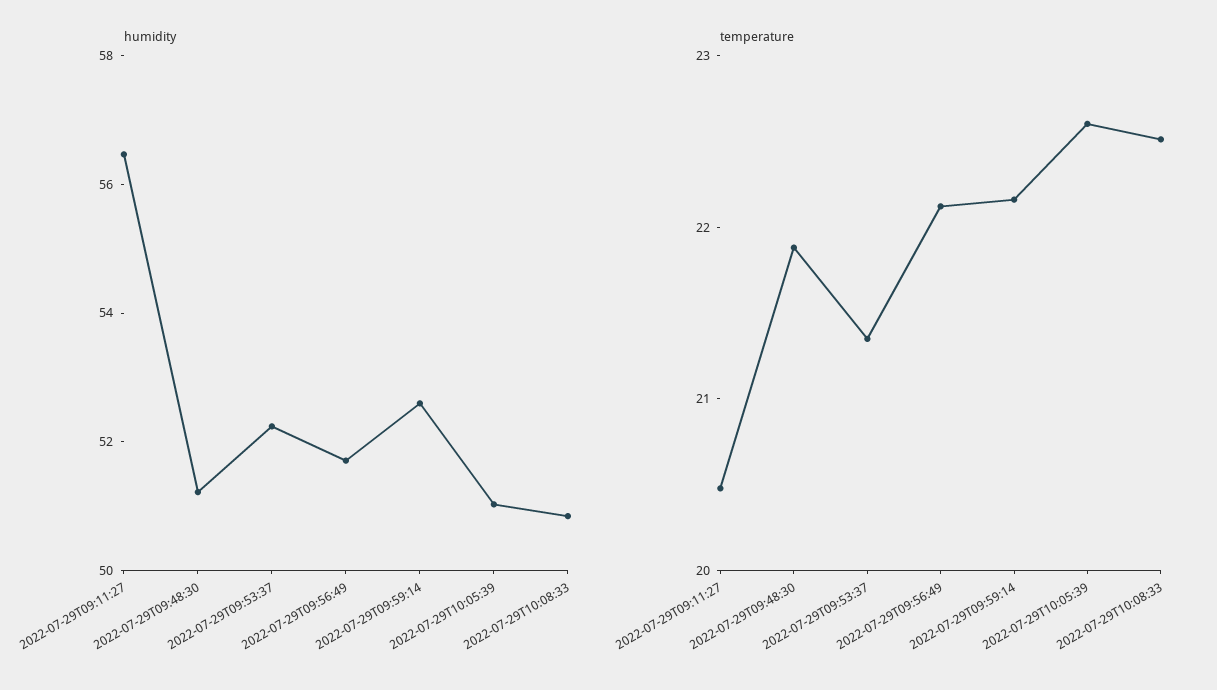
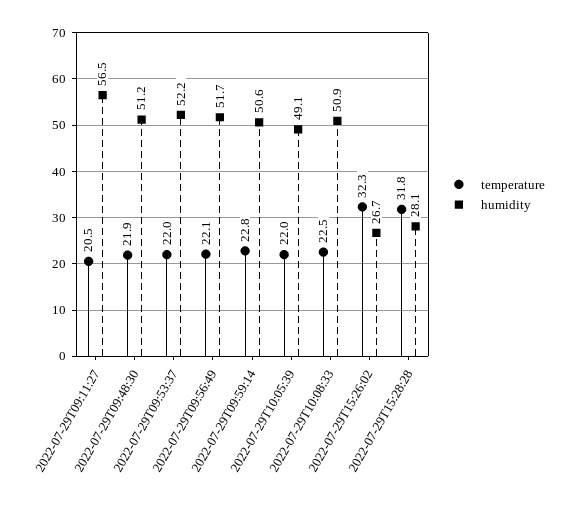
humidity, 2022-07-29T09:59:14: 52.5 -> 50.6
humidity, 2022-07-29T10:05:39: 51 -> 49.1
temperature, 2022-07-29T09:53:37: 21.4 -> 22
temperature, 2022-07-29T09:59:14: 22.2 -> 22.8
temperature, 2022-07-29T10:05:39: 22.6 -> 22
temperature, 2022-07-29T15:26:02: none -> 32.3
humidity, 2022-07-29T15:26:02: none -> 26.7
temperature, 2022-07-29T15:28:28: none -> 31.8
humidity, 2022-07-29T15:28:28: none -> 28.1

